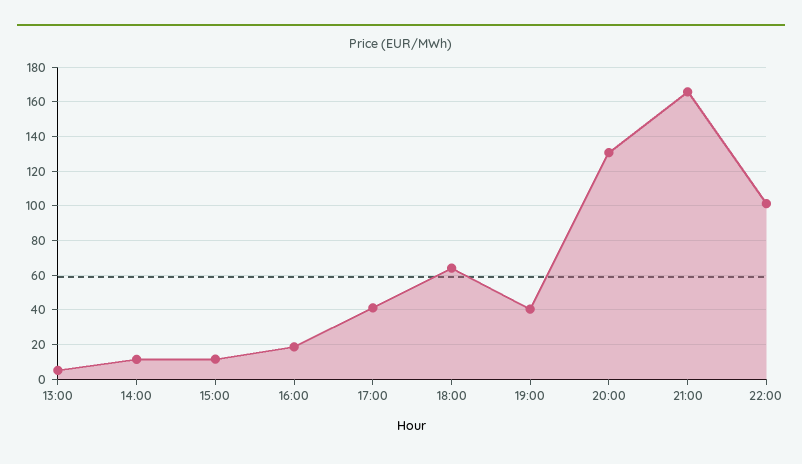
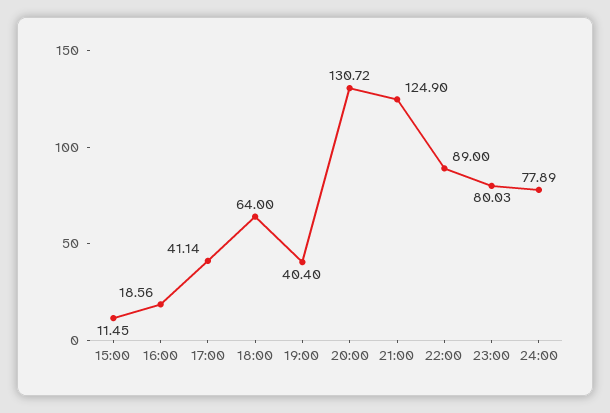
13:00: 5 -> none
14:00: 10 -> none
21:00: 165 -> 124.9
22:00: 100 -> 89
23:00: none -> 80.03
24:00: none -> 77.89

